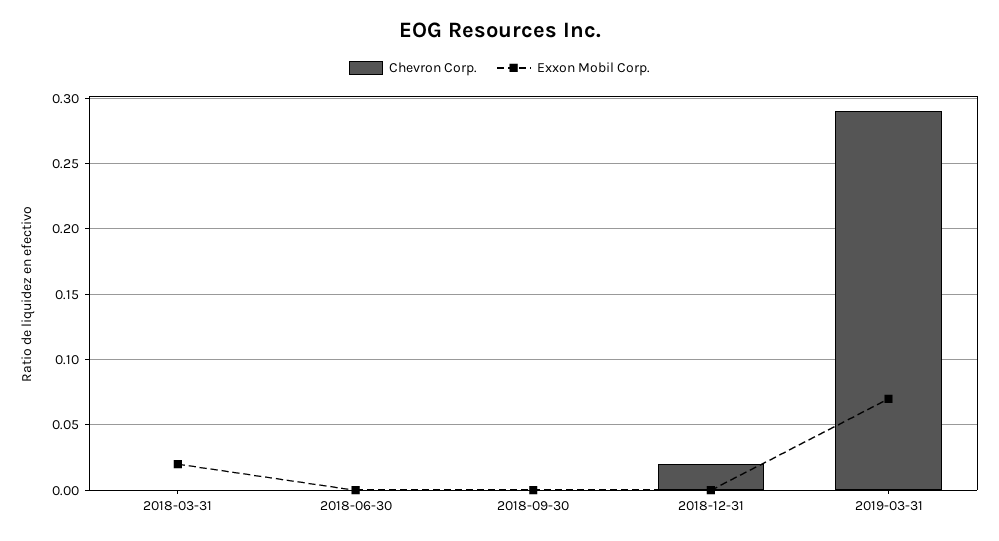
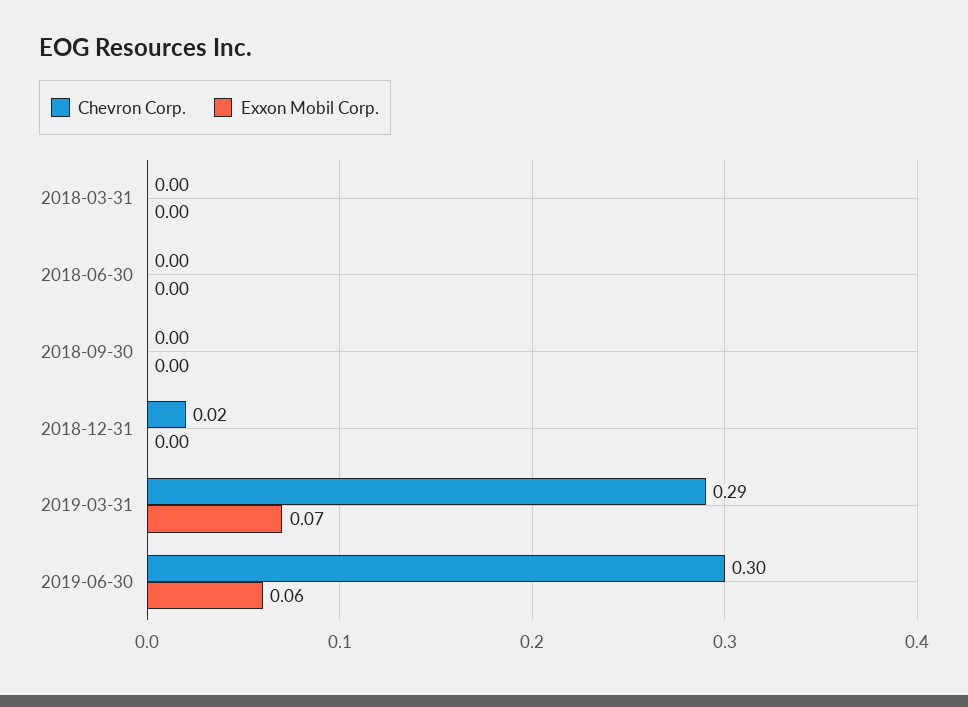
Exxon Mobil Corp., 2018-03-31: 0.02 -> 0
Chevron Corp., 2019-06-30: none -> 0.3
Exxon Mobil Corp., 2019-06-30: none -> 0.06

